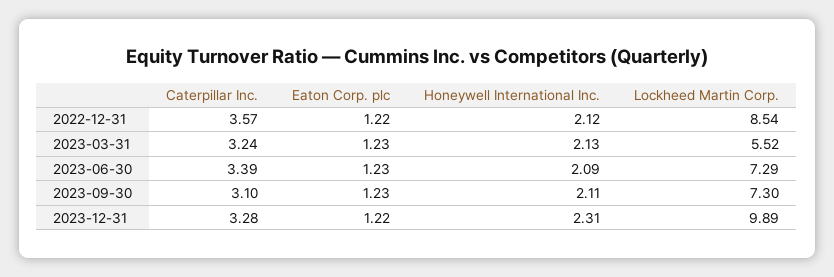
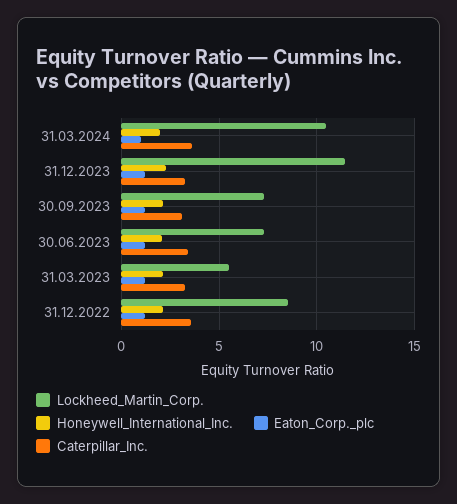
Lockheed Martin Corp., 2023-12-31: 9.89 -> 11.5
Lockheed Martin Corp., 31.03.2024: none -> 10.5
Honeywell International Inc., 31.03.2024: none -> 2
Eaton Corp. plc, 31.03.2024: none -> 1
Caterpillar Inc., 31.03.2024: none -> 3.5

